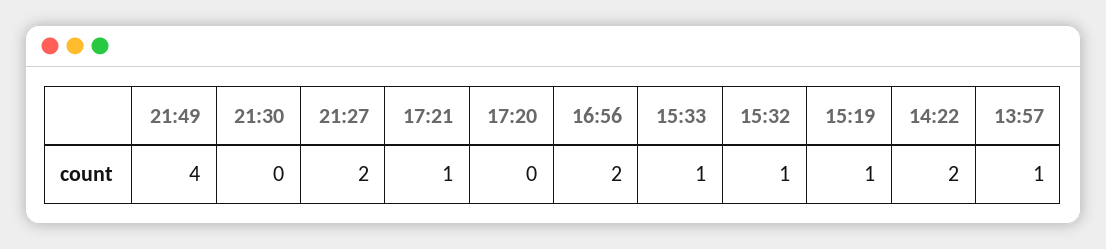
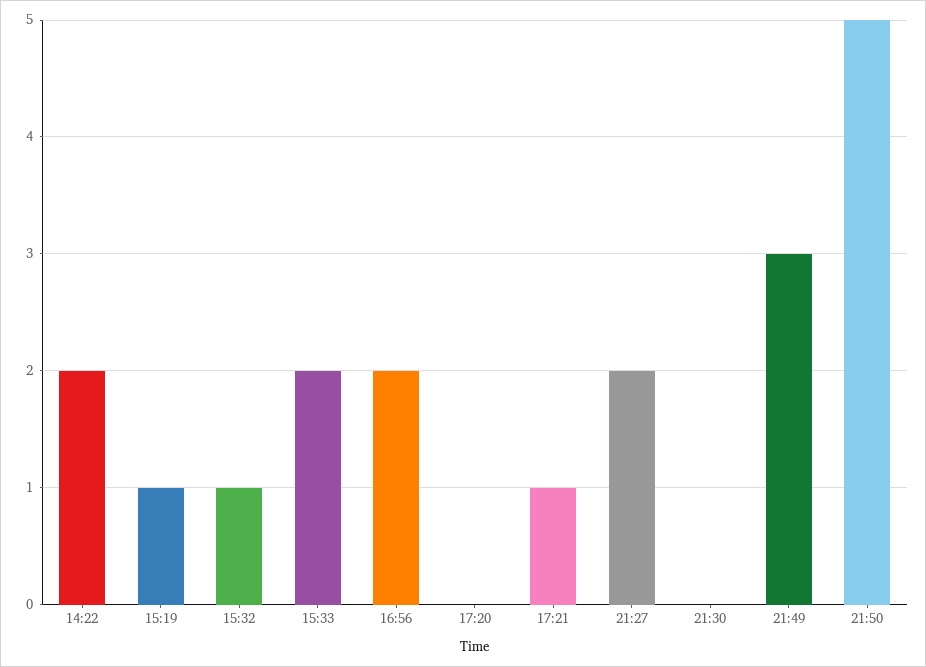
21:49: 4 -> 3
15:33: 1 -> 2
13:57: 1 -> none
21:50: none -> 5

